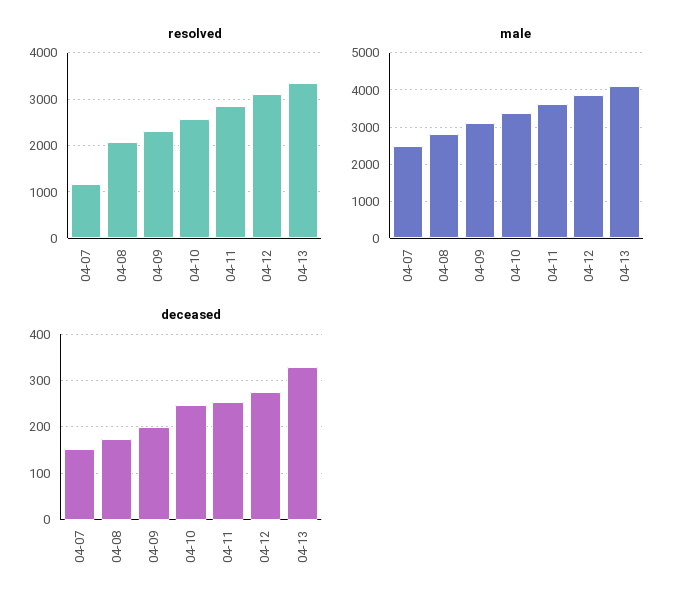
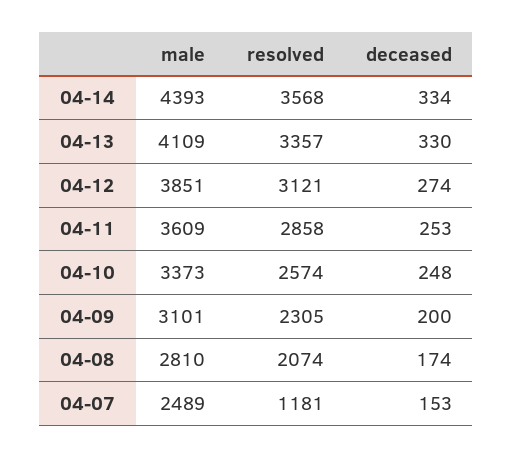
male, 04-14: none -> 4393
resolved, 04-14: none -> 3568
deceased, 04-14: none -> 334

